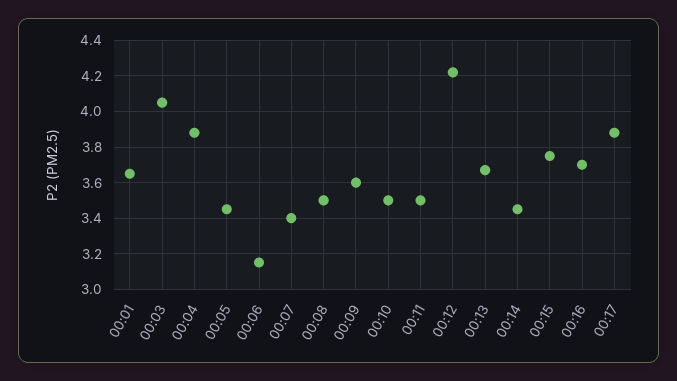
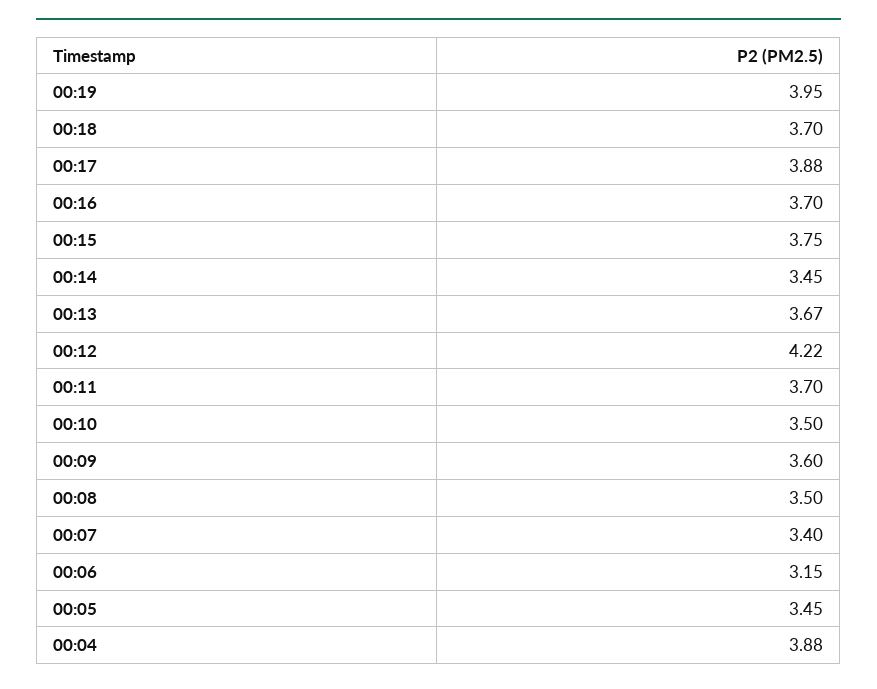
00:01: 3.65 -> none
00:03: 4.05 -> none
00:11: 3.5 -> 3.7
00:19: none -> 3.95
00:18: none -> 3.7

